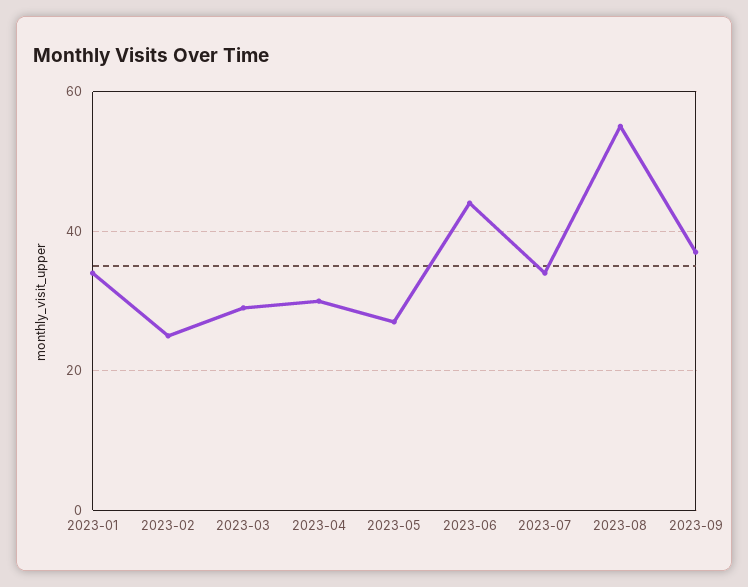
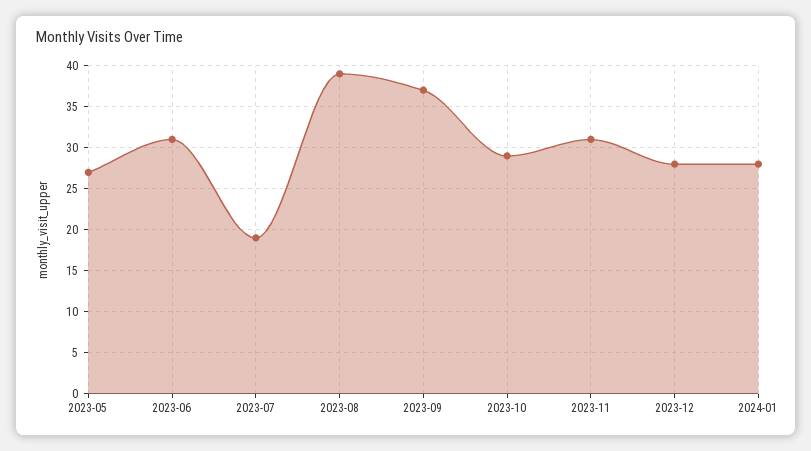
2023-01: 35 -> none
2023-02: 25 -> none
2023-03: 30 -> none
2023-04: 30 -> none
2023-06: 45 -> 31
2023-07: 35 -> 19
2023-08: 55 -> 39
2023-10: none -> 29
2023-11: none -> 31
2023-12: none -> 28
2024-01: none -> 28

